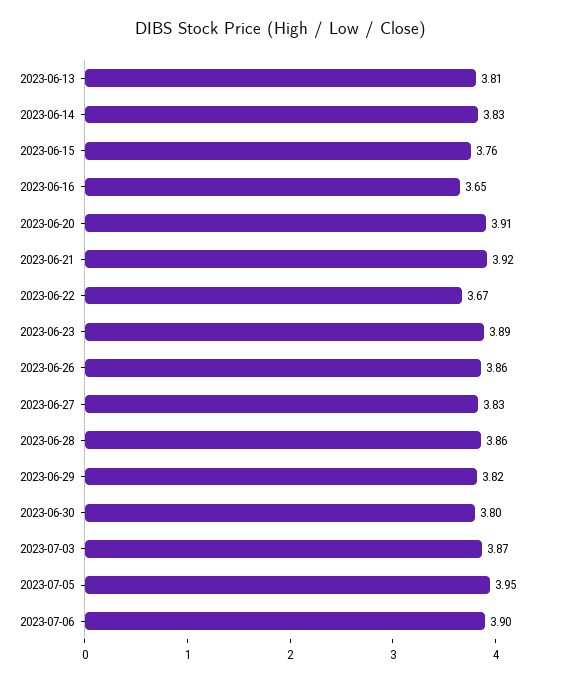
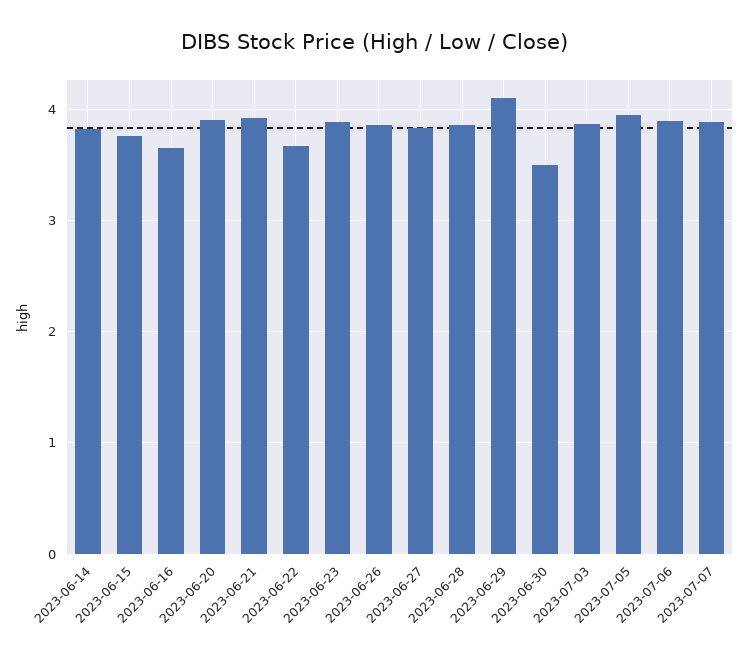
2023-06-13: 3.81 -> none
2023-06-29: 3.82 -> 4.1
2023-06-30: 3.8 -> 3.5
2023-07-07: none -> 3.9

